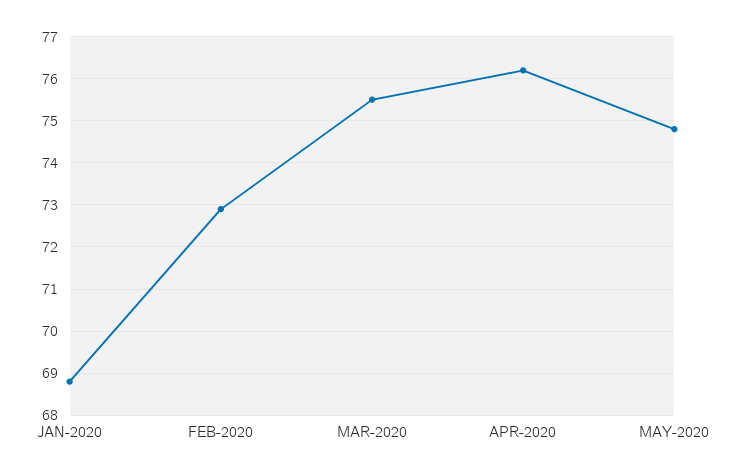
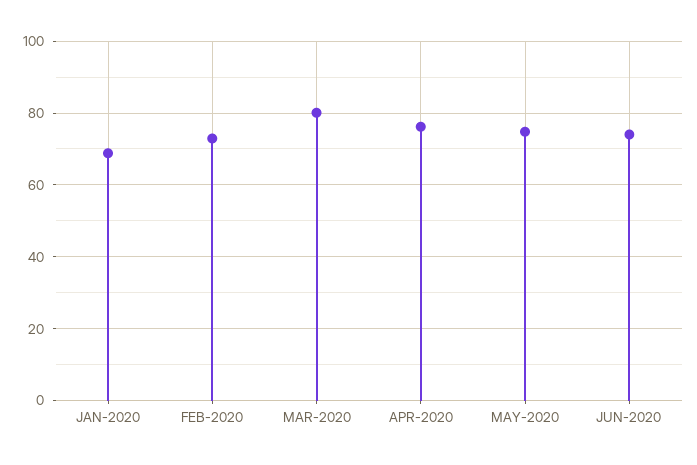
MAR-2020: 75.5 -> 80
JUN-2020: none -> 74

